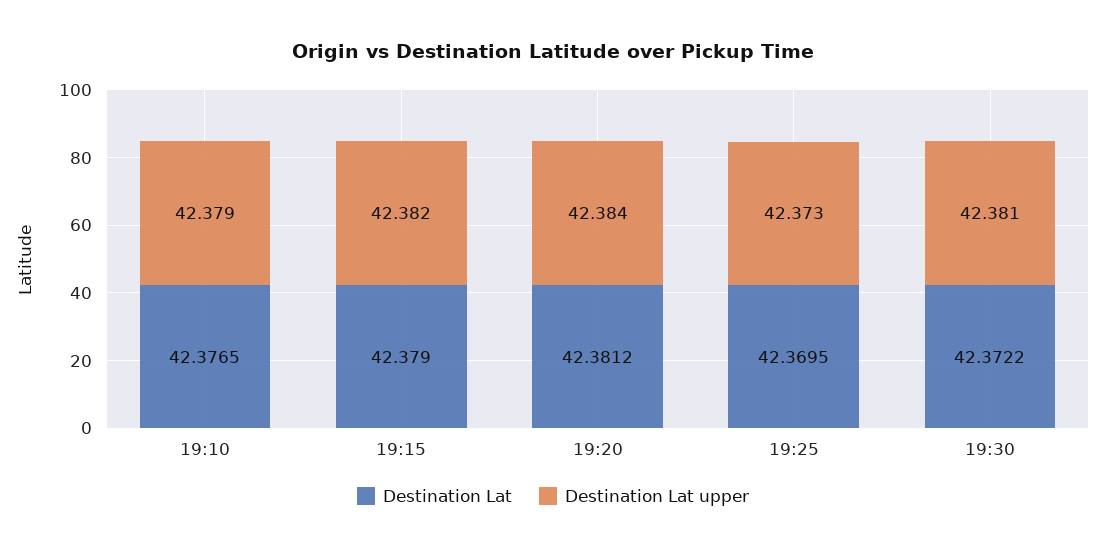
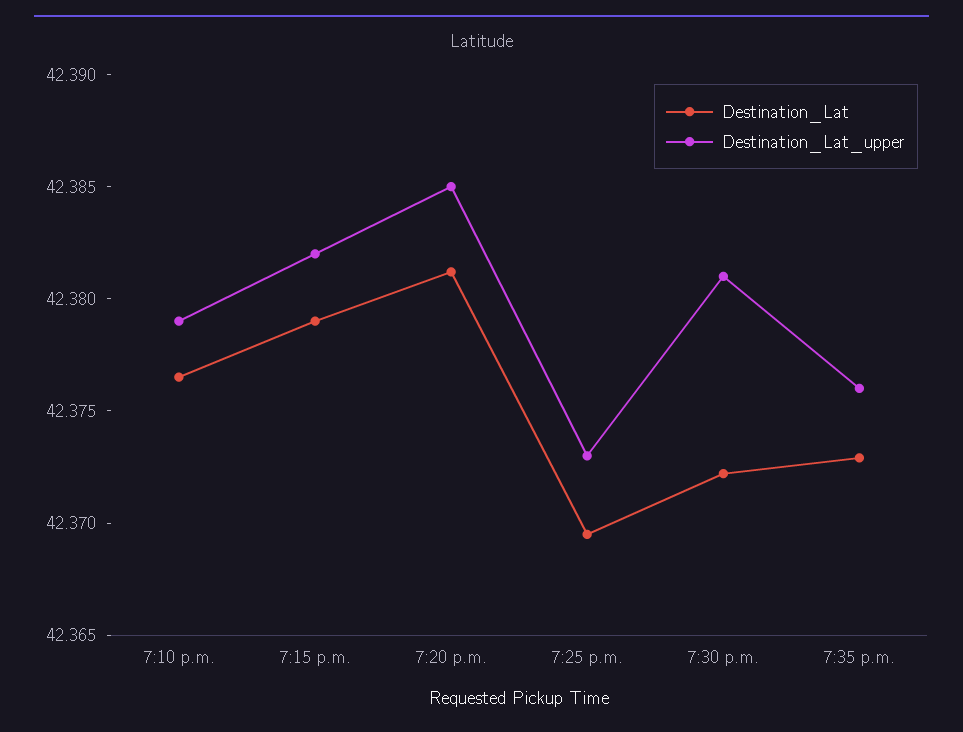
Destination Lat upper, 19:20: 42.384 -> 42.385
Destination Lat, 7:35 p.m.: none -> 42.373
Destination Lat upper, 7:35 p.m.: none -> 42.376

